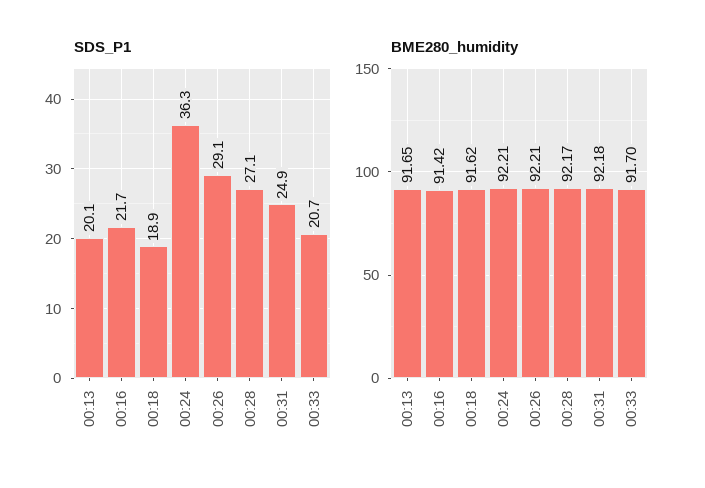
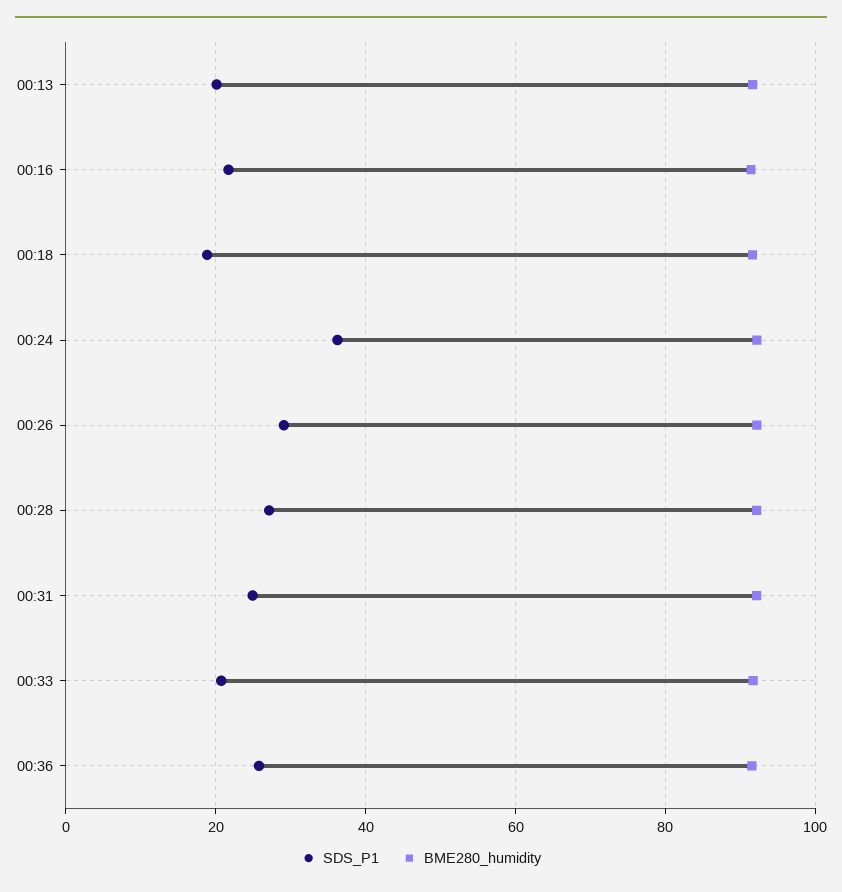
SDS_P1, 00:36: none -> 26
BME280_humidity, 00:36: none -> 92

